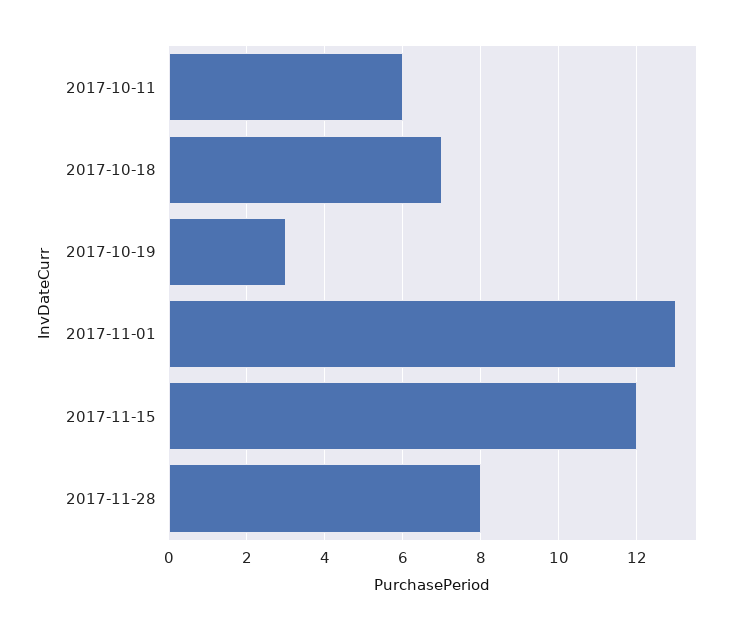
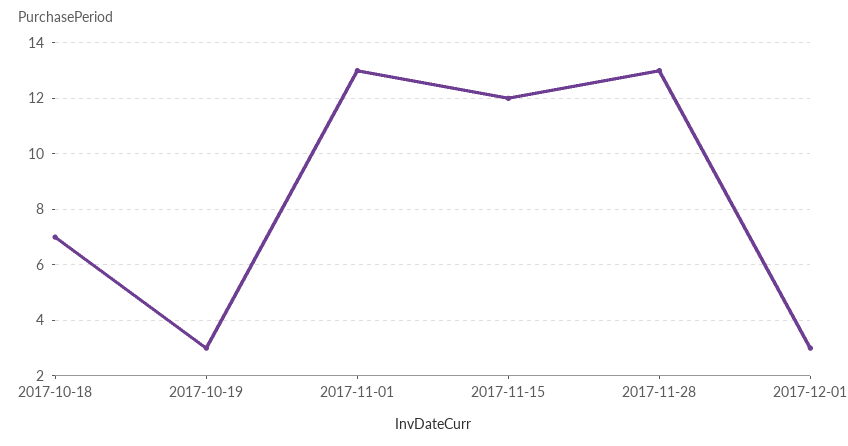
2017-10-11: 6 -> none
2017-11-28: 8 -> 13
2017-12-01: none -> 3

